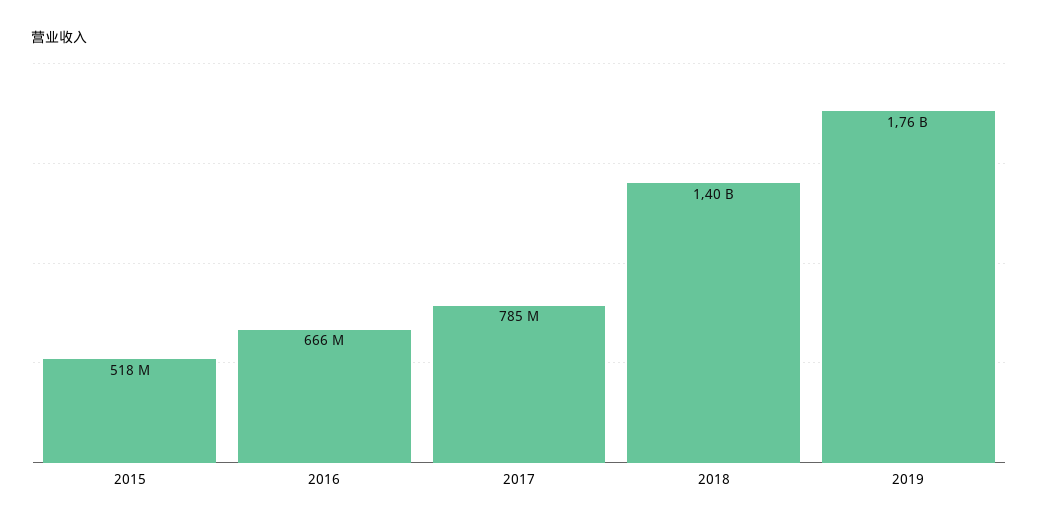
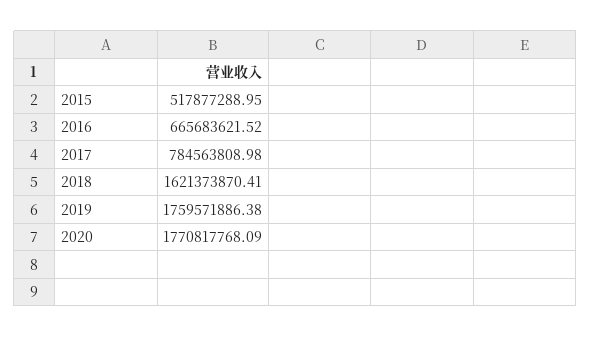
2018: 1400000000 -> 1621373870.41
2020: none -> 1770817768.09

